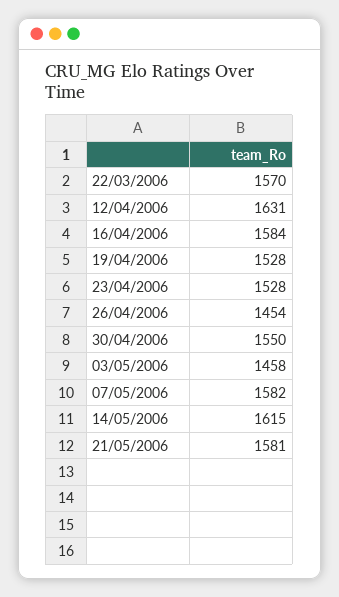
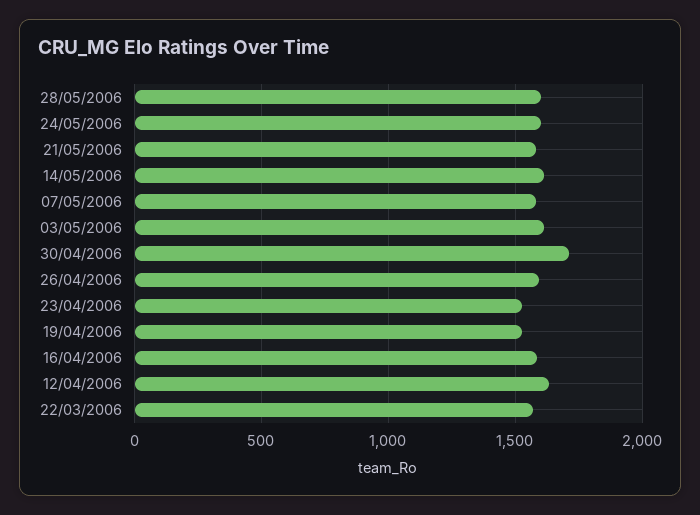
26/04/2006: 1454 -> 1600
30/04/2006: 1550 -> 1700
03/05/2006: 1458 -> 1600
28/05/2006: none -> 1600
24/05/2006: none -> 1600

